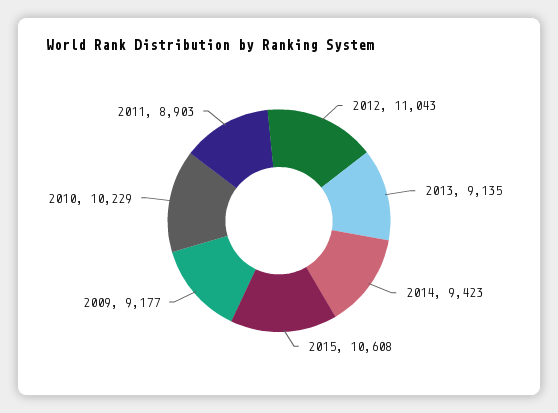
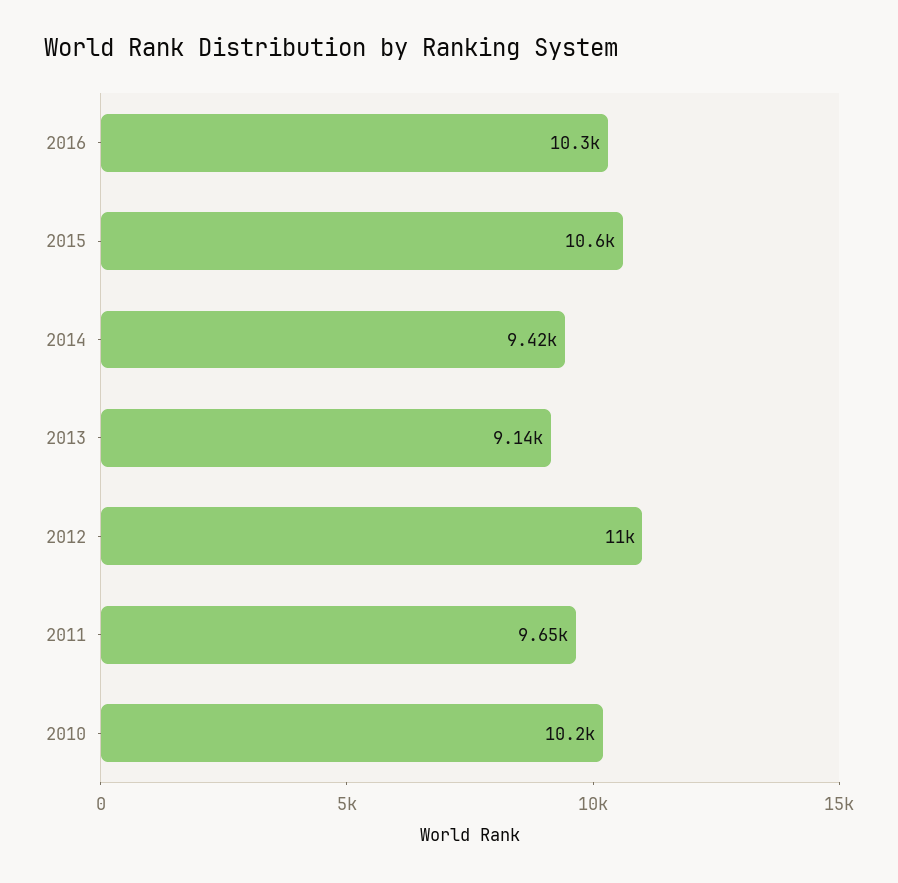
2009: 9177 -> none
2011: 8903 -> 9650
2016: none -> 10300

